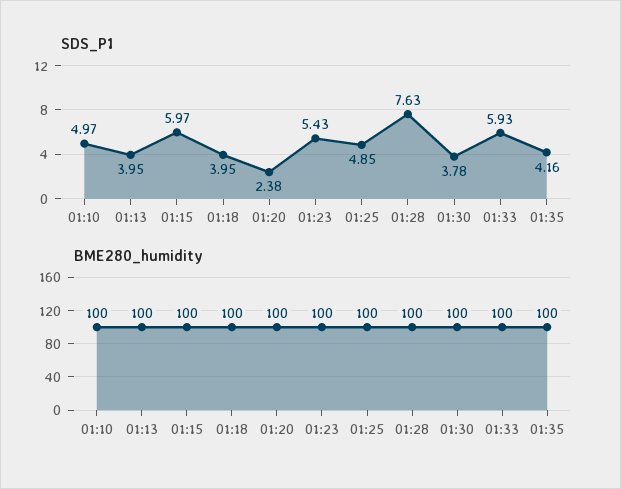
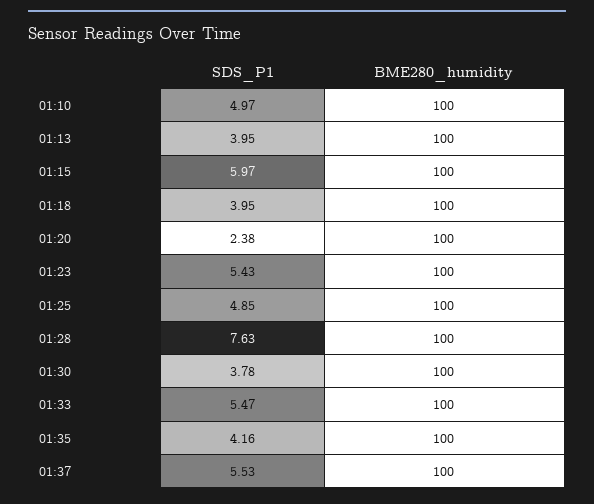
SDS_P1, 01:33: 5.93 -> 5.47
SDS_P1, 01:37: none -> 5.53
BME280_humidity, 01:37: none -> 100

